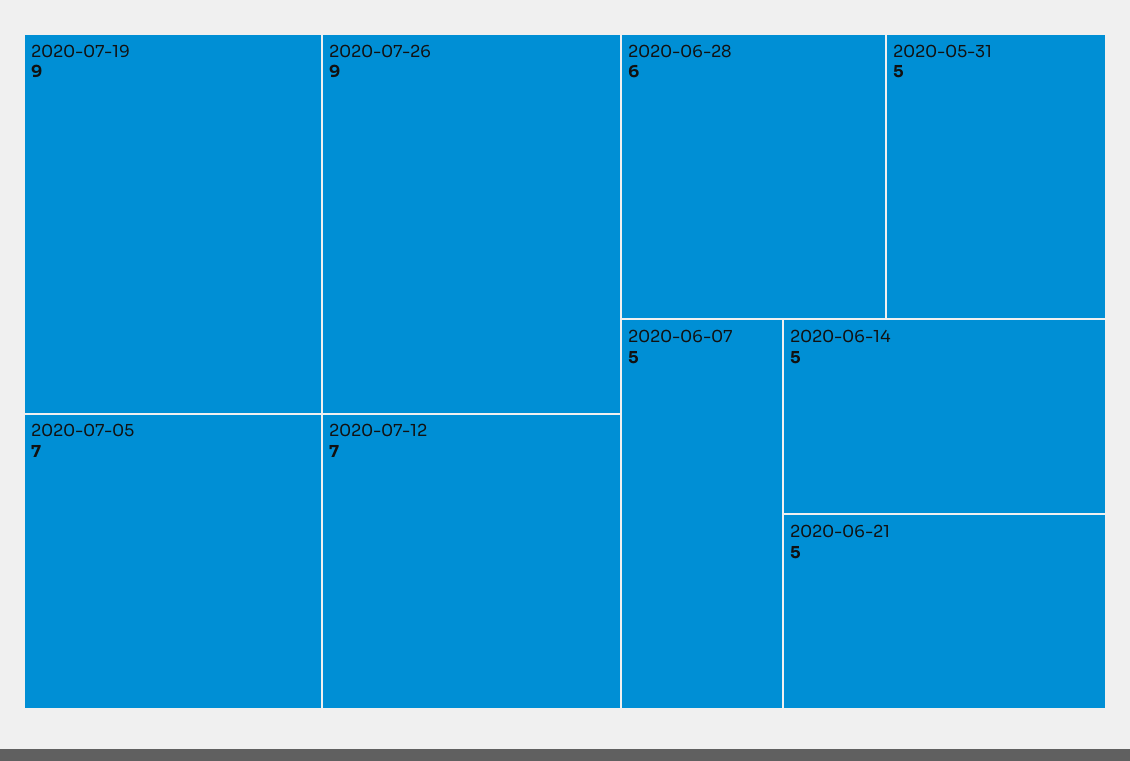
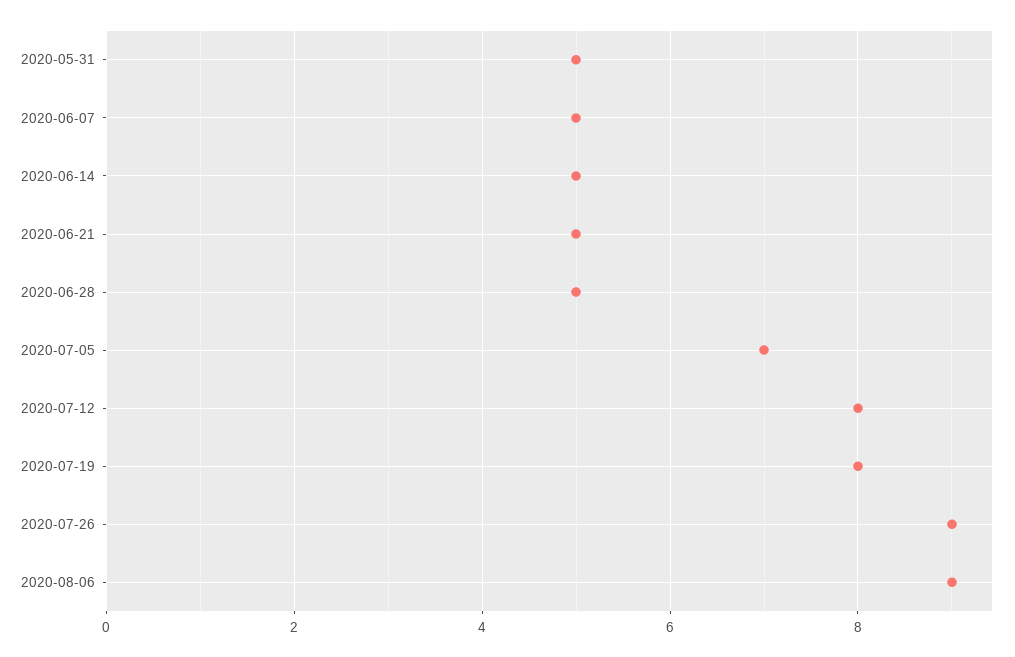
2020-07-19: 9 -> 8
2020-07-12: 7 -> 8
2020-06-28: 6 -> 5
2020-08-06: none -> 9

